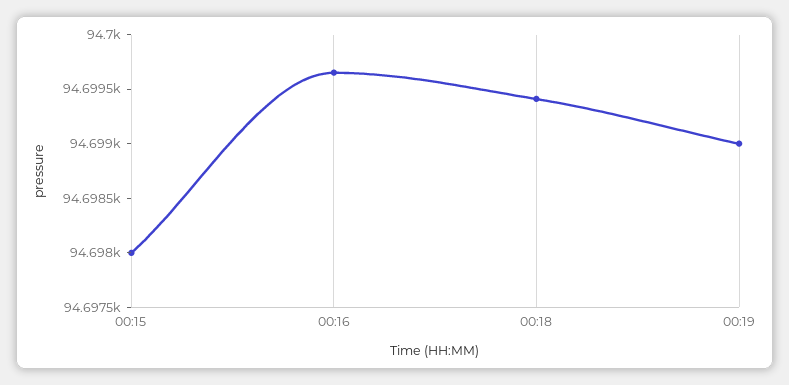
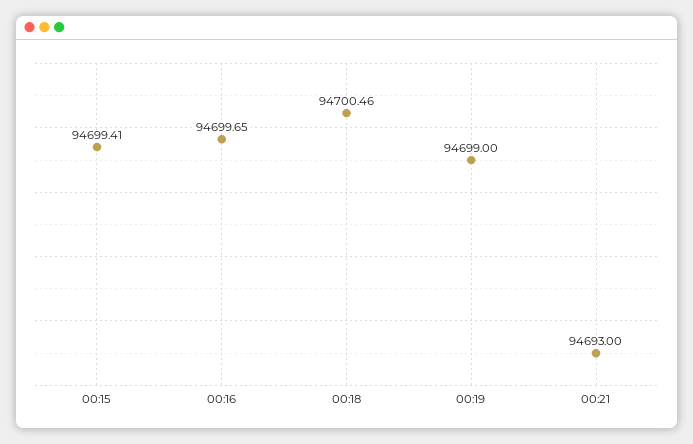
00:15: 94698 -> 94699.41
00:18: 94699.4 -> 94700.46
00:21: none -> 94693

